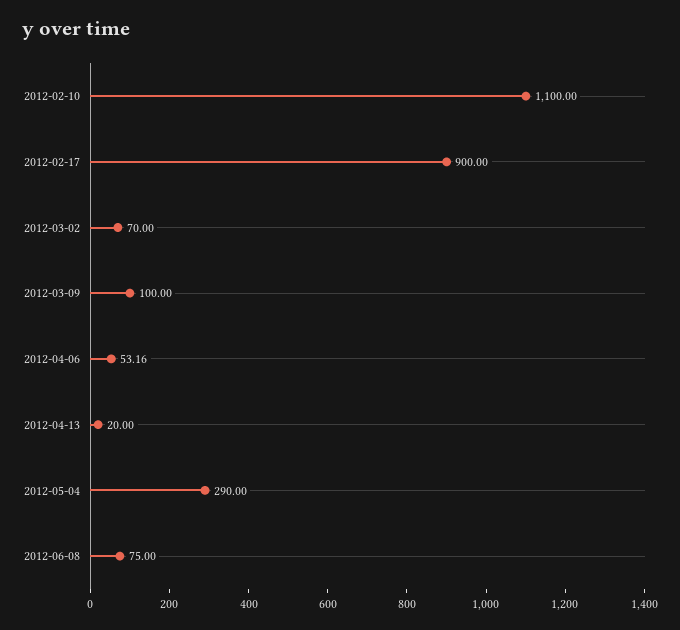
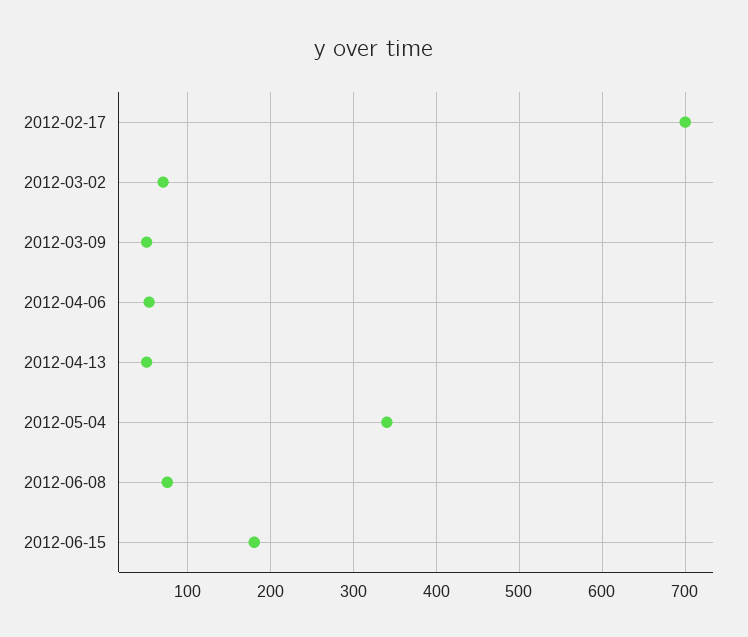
2012-02-10: 1100 -> none
2012-02-17: 900 -> 700
2012-03-09: 100 -> 50
2012-04-13: 20 -> 50
2012-05-04: 290 -> 340
2012-06-15: none -> 180

